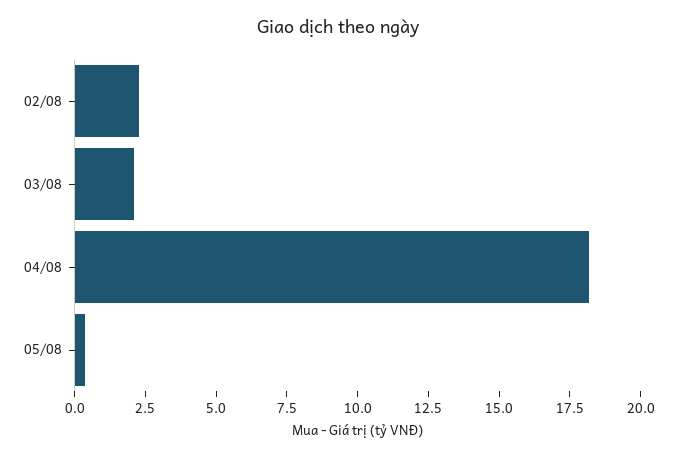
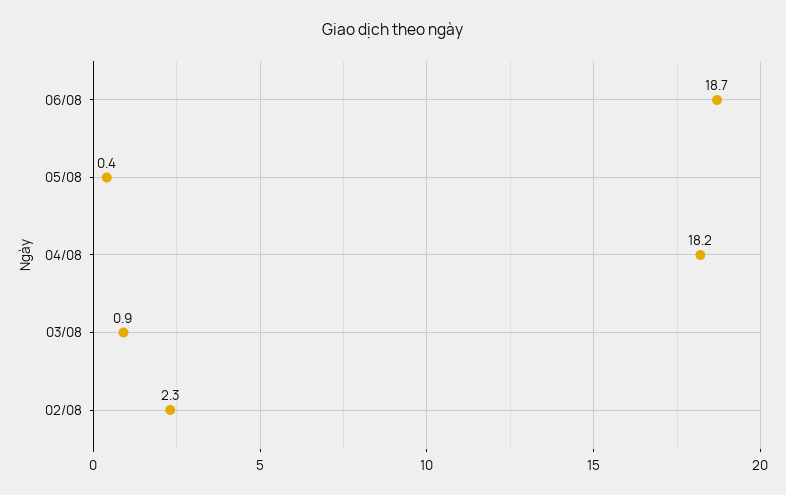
03/08: 2 -> 0.9
06/08: none -> 18.7

